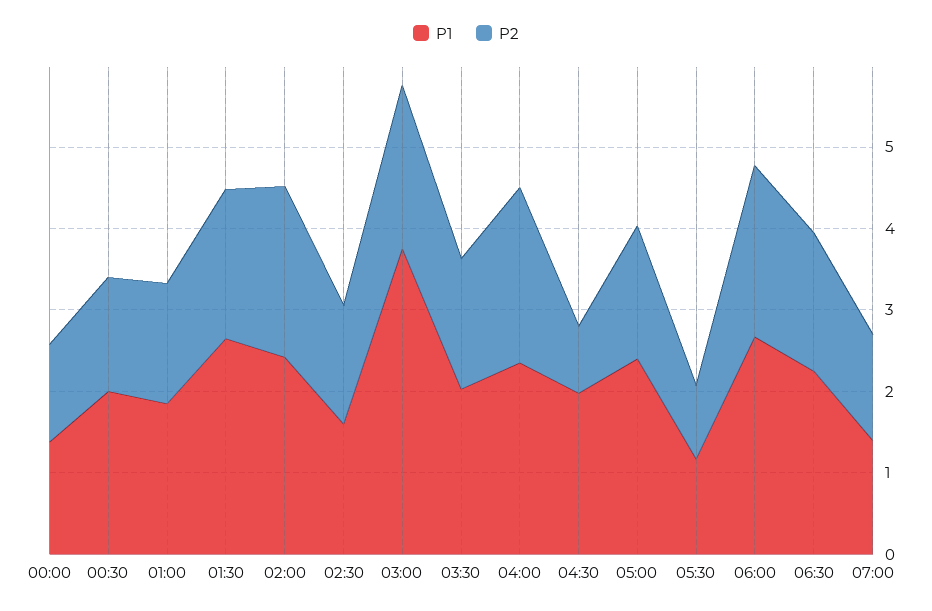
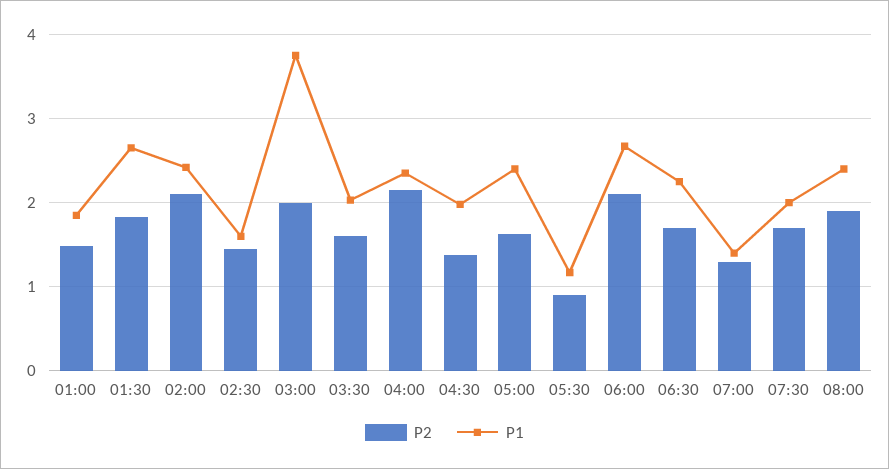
P1, 00:00: 1.4 -> none
P2, 00:00: 1.2 -> none
P1, 00:30: 2 -> none
P2, 00:30: 1.4 -> none
P2, 04:30: 0.8 -> 1.4
P2, 07:30: none -> 1.7
P1, 07:30: none -> 2
P2, 08:00: none -> 1.9
P1, 08:00: none -> 2.4

